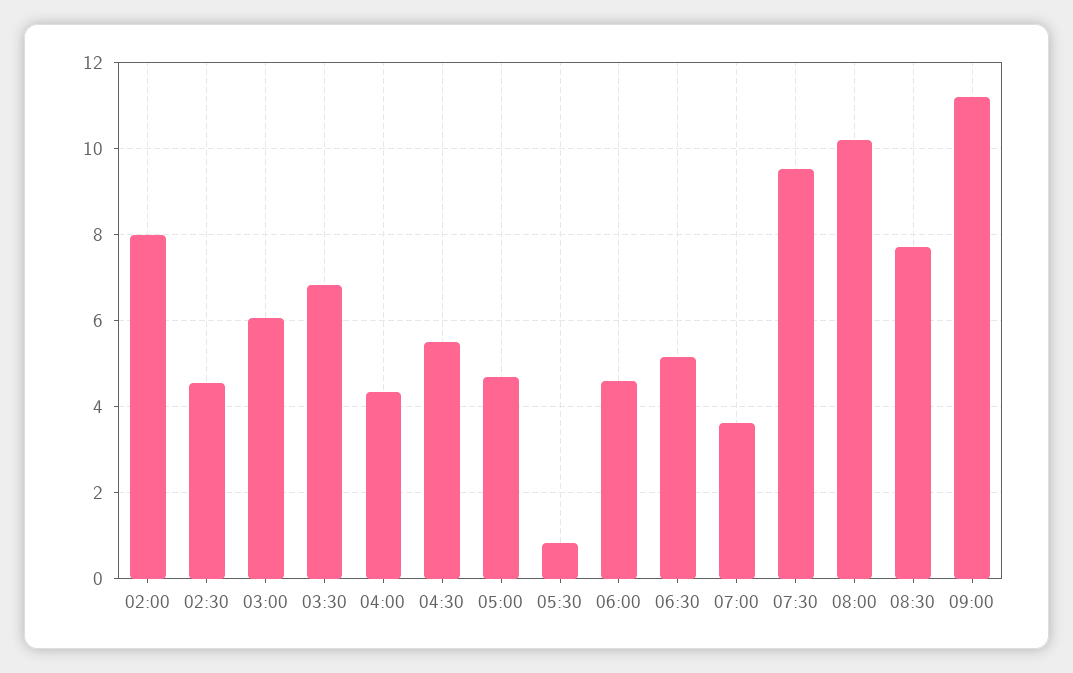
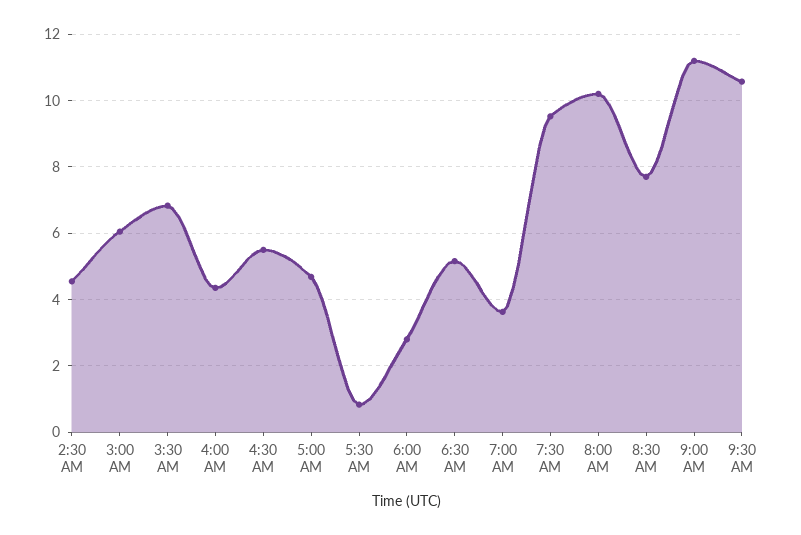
02:00: 8 -> none
06:00: 4.6 -> 2.8
9:30 AM: none -> 10.6

